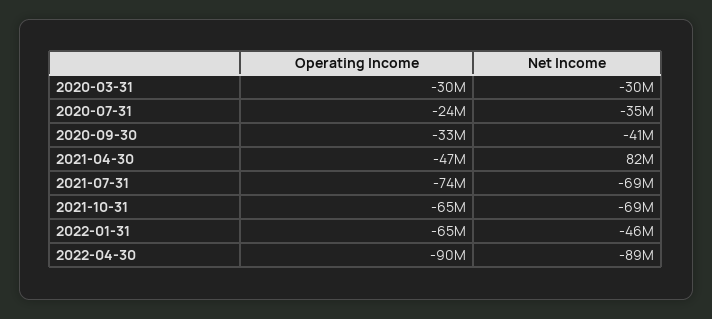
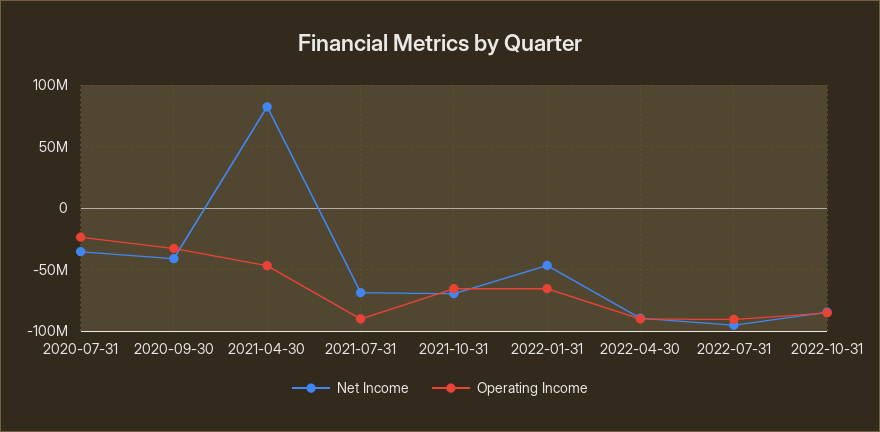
Operating Income, 2020-03-31: -30000000 -> none
Net Income, 2020-03-31: -30000000 -> none
Operating Income, 2021-07-31: -74000000 -> -90000000
Net Income, 2022-07-31: none -> -95000000
Operating Income, 2022-07-31: none -> -90000000
Net Income, 2022-10-31: none -> -85000000
Operating Income, 2022-10-31: none -> -85000000

